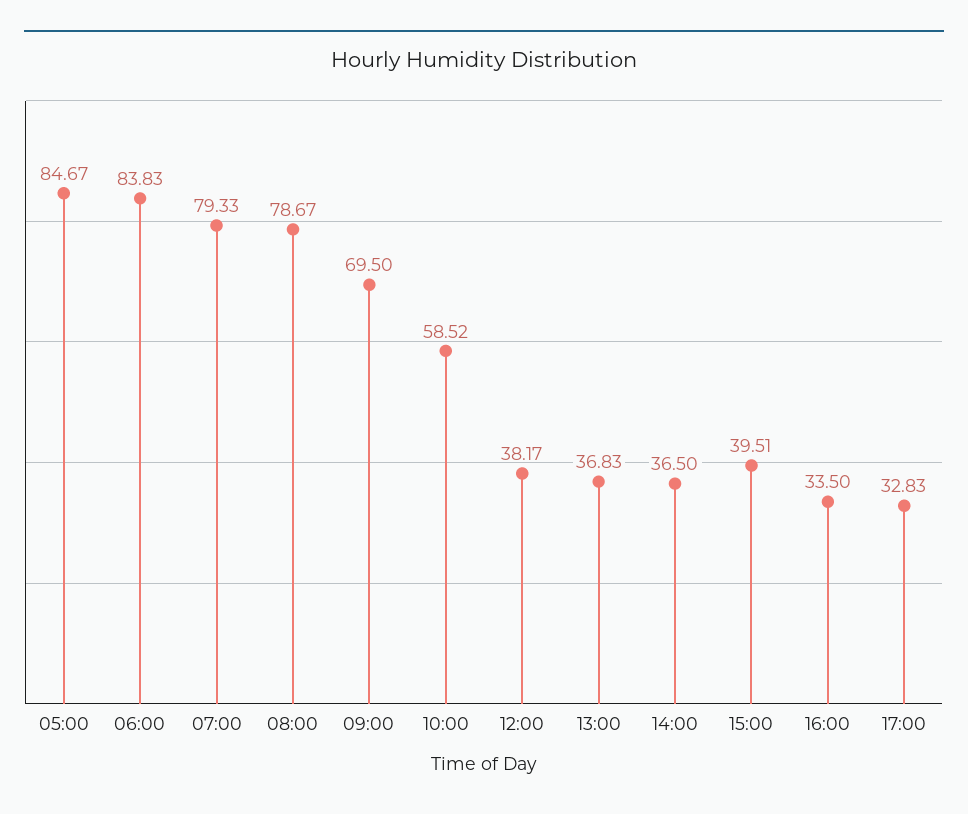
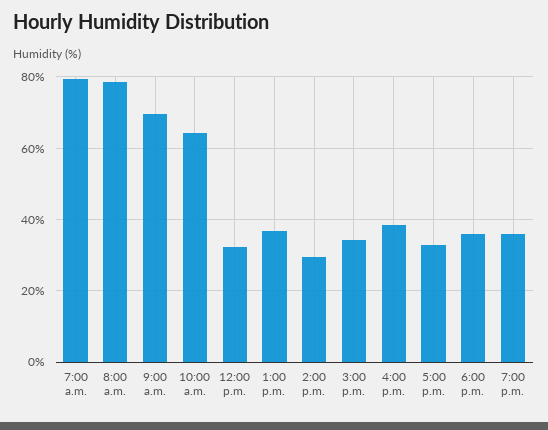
05:00: 84.67 -> none
06:00: 83.83 -> none
10:00: 58.52 -> 64
12:00: 38.17 -> 32
14:00: 36.5 -> 30
15:00: 39.51 -> 34
16:00: 33.5 -> 38
6:00 p.m.: none -> 36
7:00 p.m.: none -> 36

